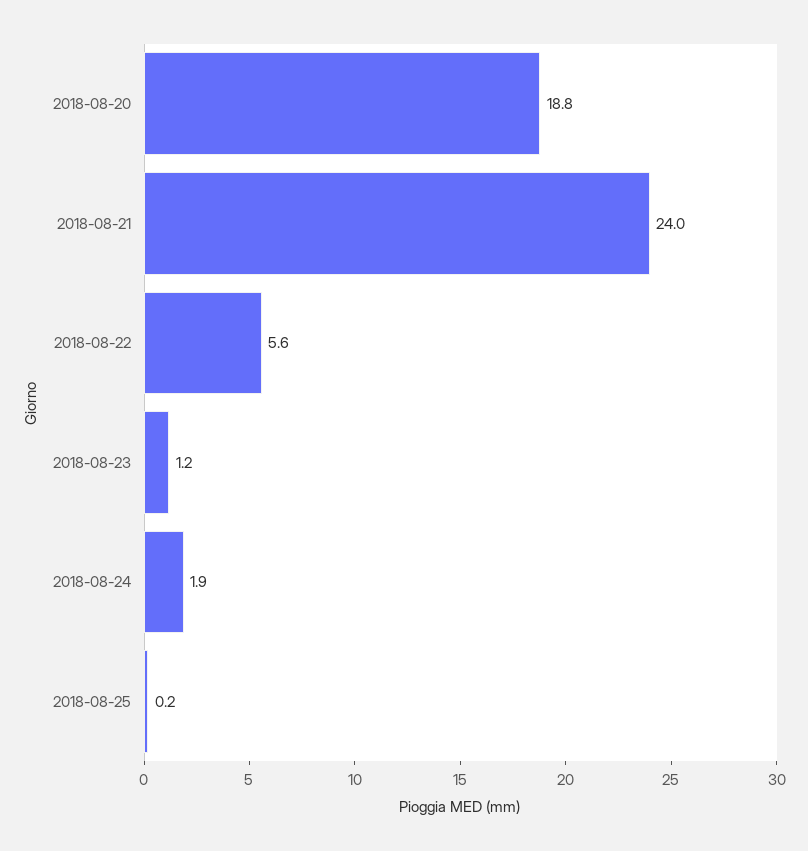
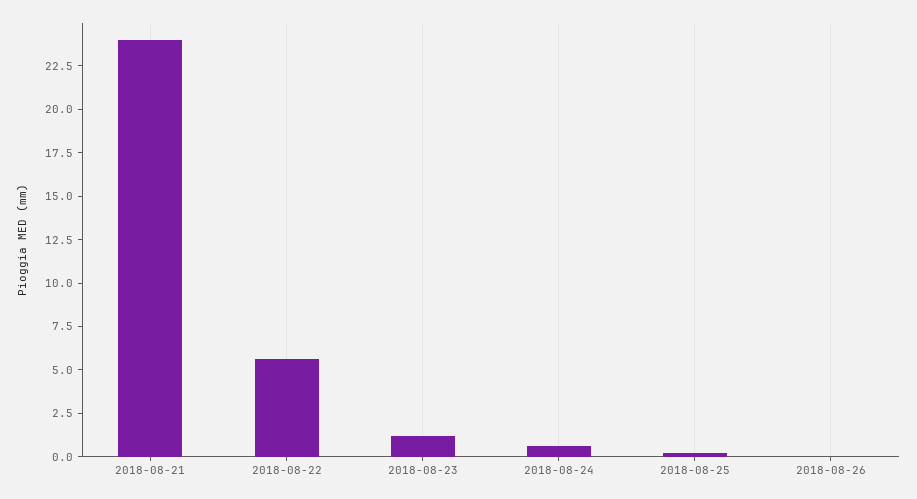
2018-08-20: 18.8 -> none
2018-08-24: 1.9 -> 0.5
2018-08-26: none -> 0

